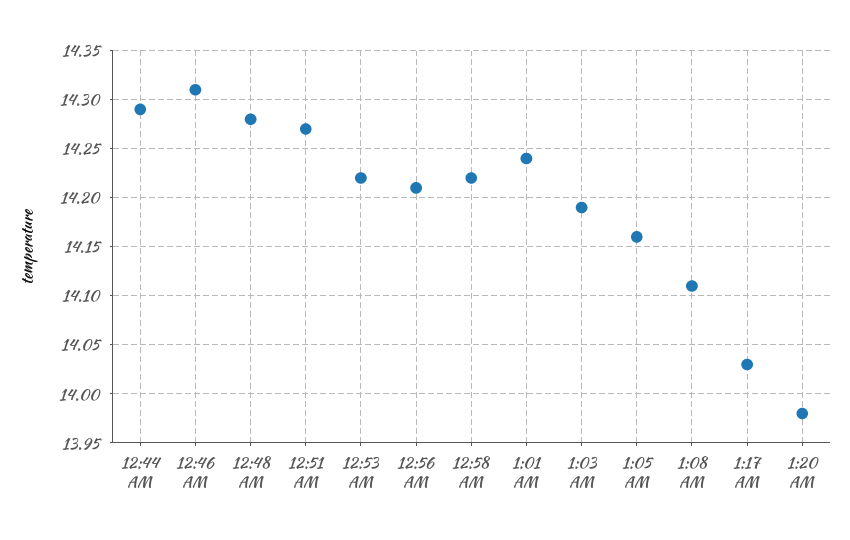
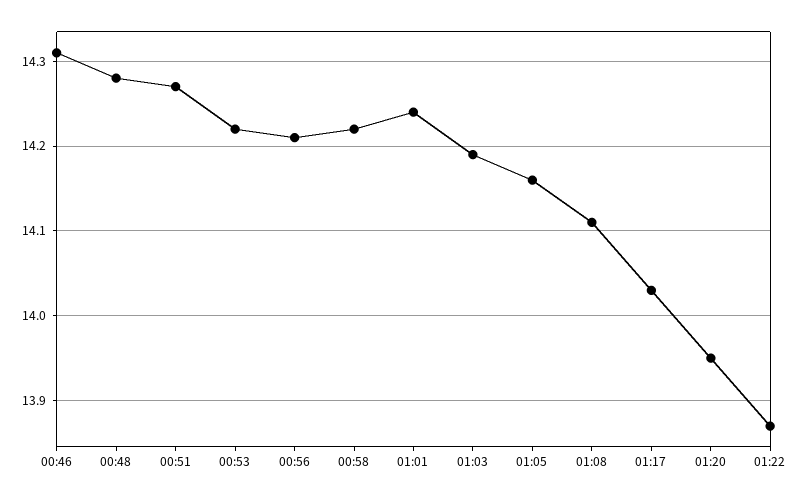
12:44 AM: 14.29 -> none
1:20 AM: 13.98 -> 13.95
01:22: none -> 13.87

